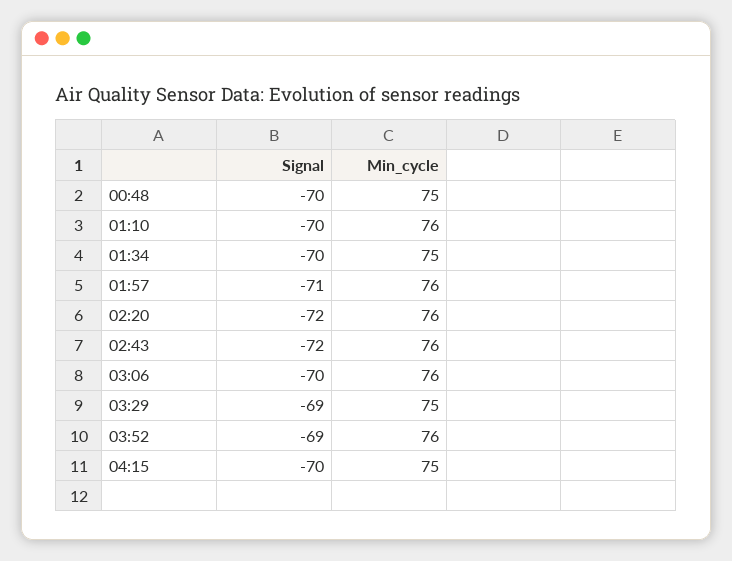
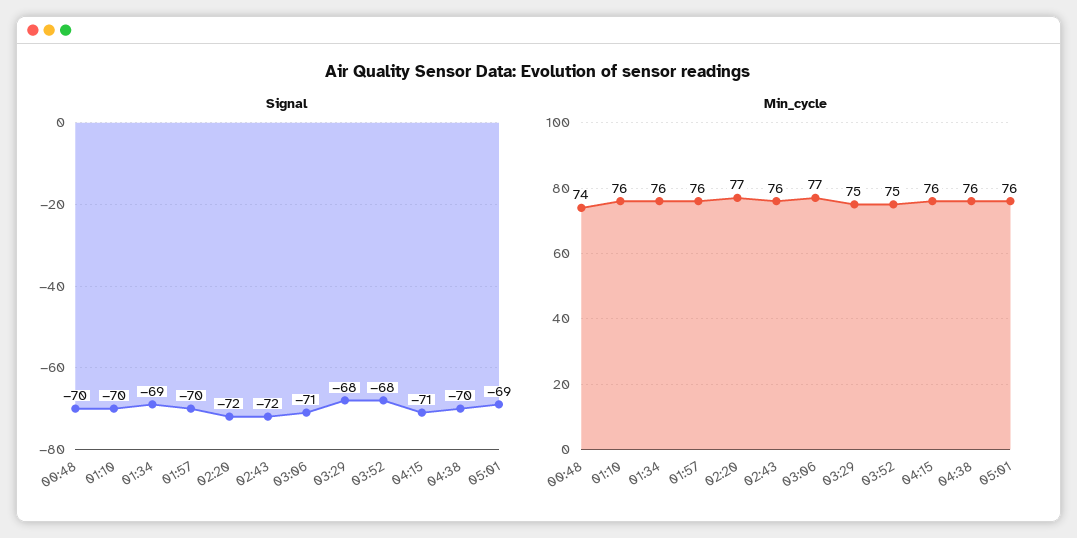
Min_cycle, 00:48: 75 -> 74
Signal, 01:34: -70 -> -69
Min_cycle, 01:34: 75 -> 76
Signal, 01:57: -71 -> -70
Min_cycle, 02:20: 76 -> 77
Signal, 03:06: -70 -> -71
Min_cycle, 03:06: 76 -> 77
Signal, 03:29: -69 -> -68
Signal, 03:52: -69 -> -68
Min_cycle, 03:52: 76 -> 75
Signal, 04:15: -70 -> -71
Min_cycle, 04:15: 75 -> 76
Signal, 04:38: none -> -70
Signal, 05:01: none -> -69
Min_cycle, 04:38: none -> 76
Min_cycle, 05:01: none -> 76

